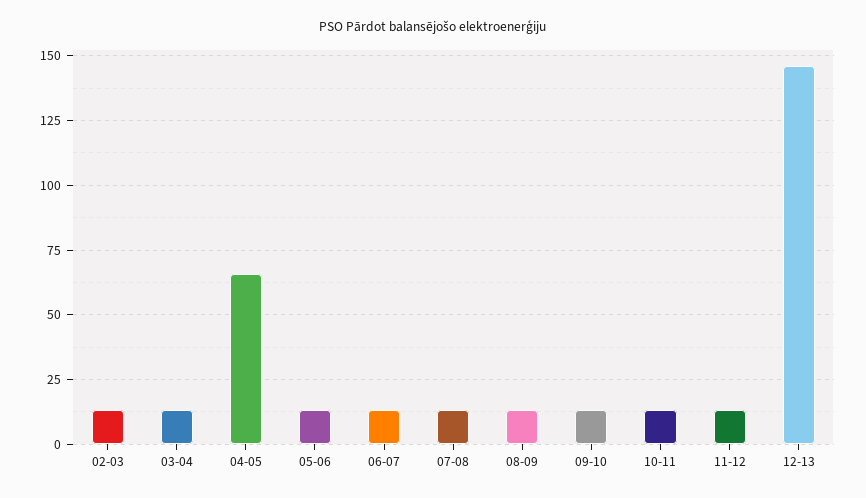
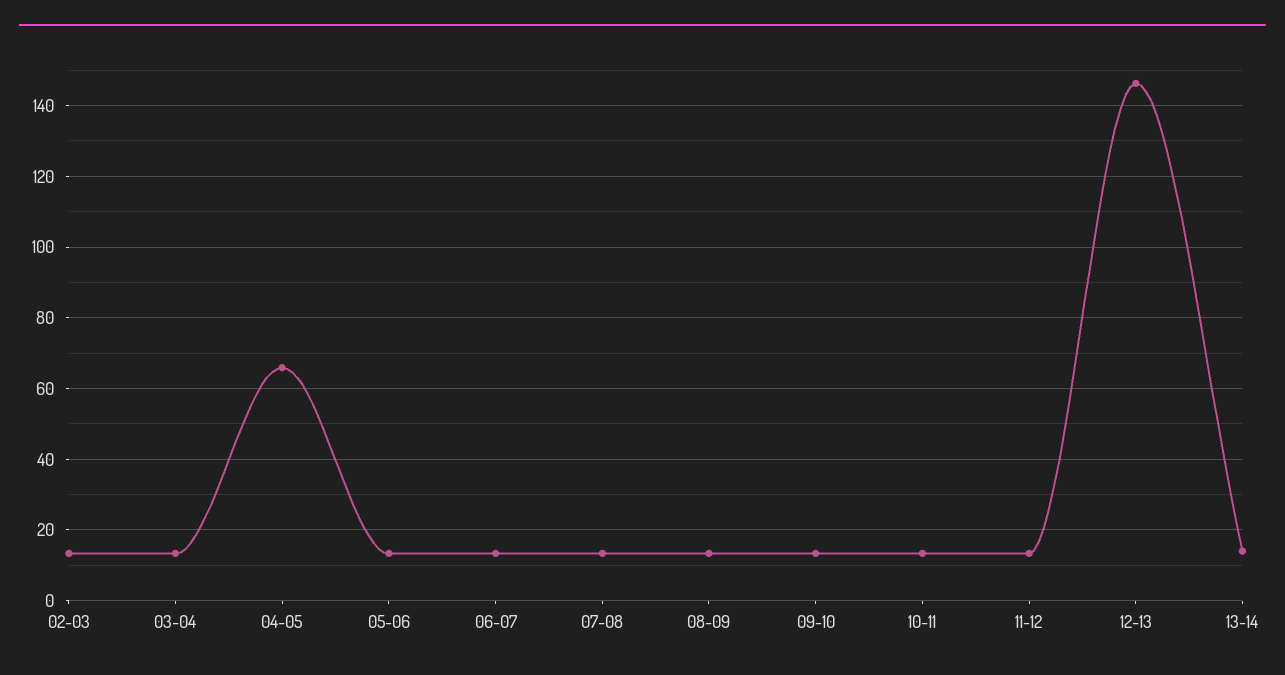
13-14: none -> 14

